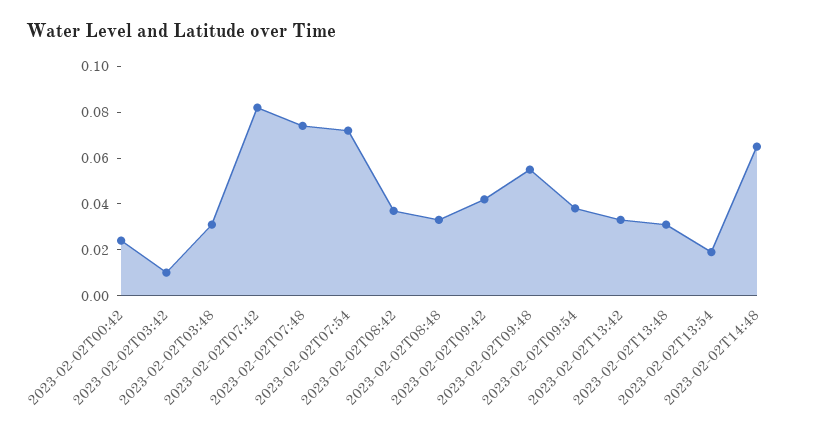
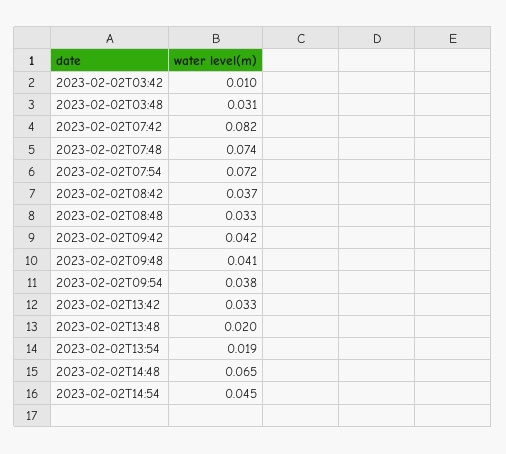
2023-02-02T00:42: 0.025 -> none
2023-02-02T09:48: 0.055 -> 0.041
2023-02-02T13:48: 0.03 -> 0.02
2023-02-02T14:54: none -> 0.045

